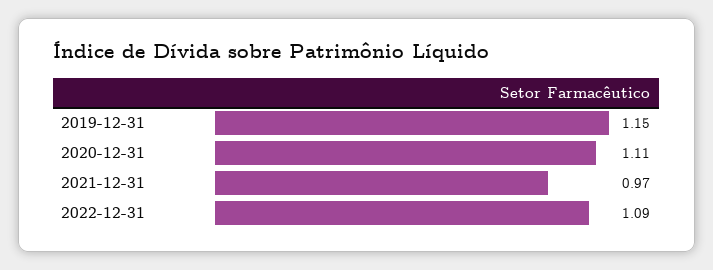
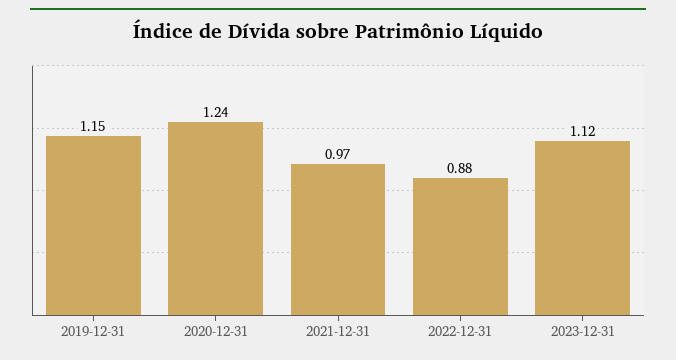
2020-12-31: 1.11 -> 1.24
2022-12-31: 1.09 -> 0.88
2023-12-31: none -> 1.12

